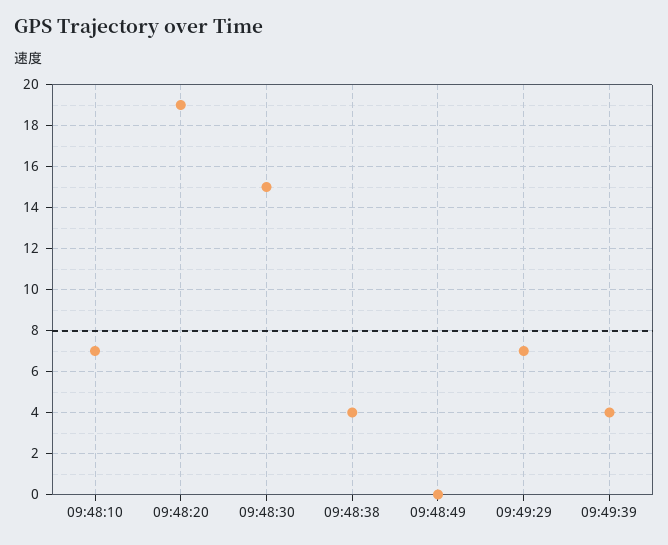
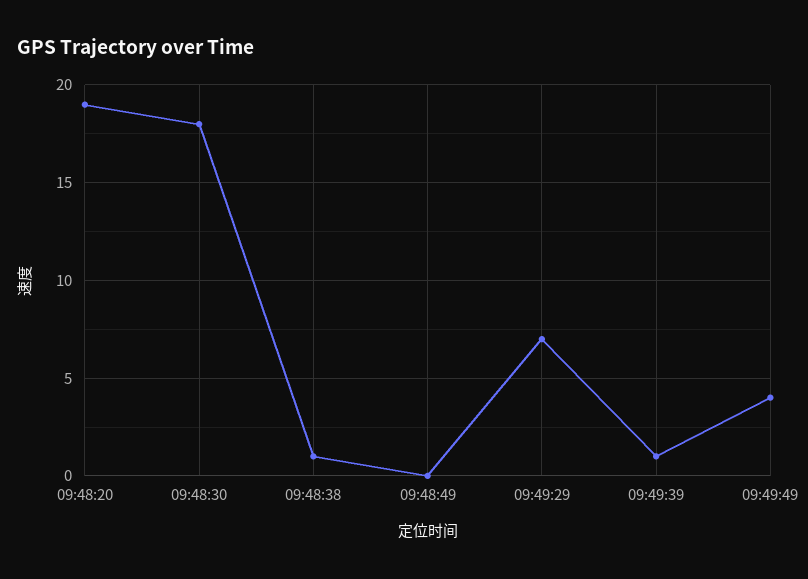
09:48:10: 7 -> none
09:48:30: 15 -> 18
09:48:38: 4 -> 1
09:49:39: 4 -> 1
09:49:49: none -> 4

